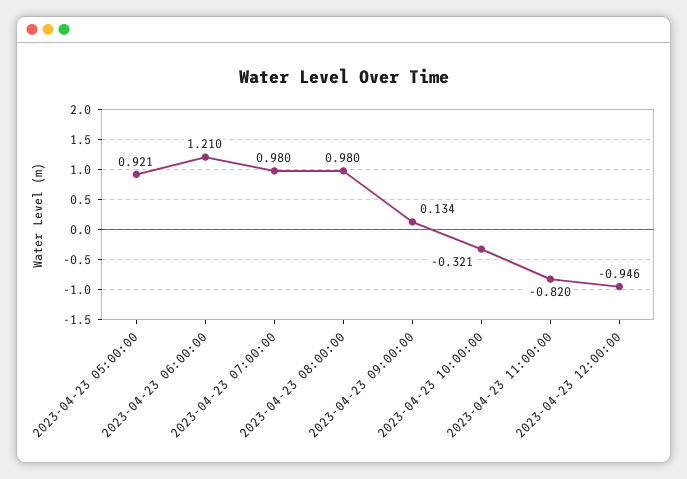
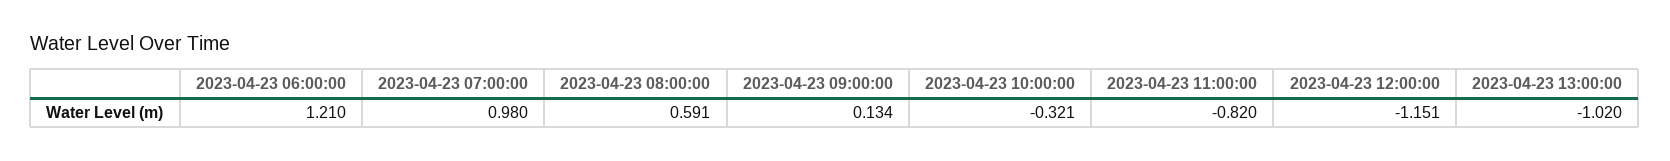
2023-04-23 05:00:00: 0.921 -> none
2023-04-23 08:00:00: 0.98 -> 0.591
2023-04-23 12:00:00: -0.946 -> -1.151
2023-04-23 13:00:00: none -> -1.02

